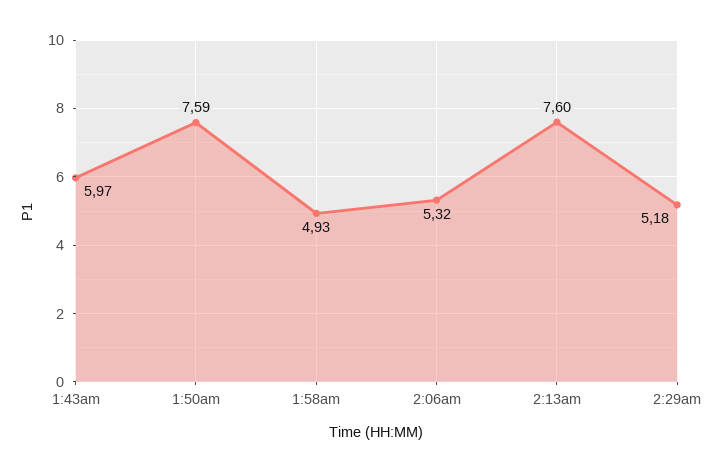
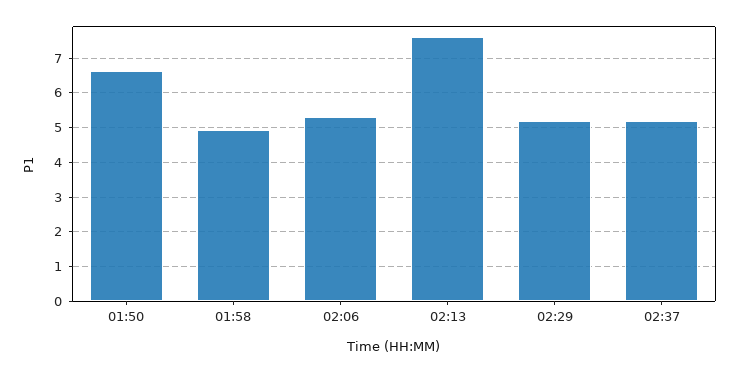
1:43am: 5.97 -> none
1:50am: 7.59 -> 6.6
02:37: none -> 5.2

